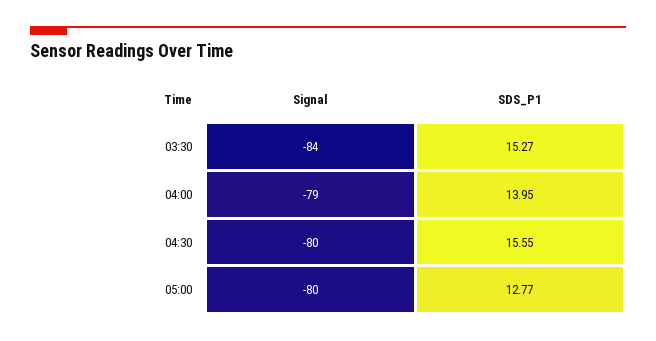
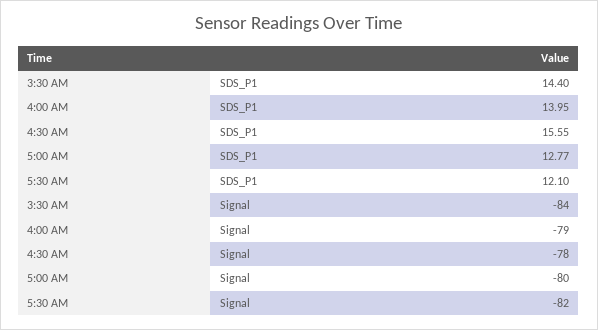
SDS_P1, 03:30: 15.27 -> 14.4
Signal, 04:30: -80 -> -78
SDS_P1, 5:30 AM: none -> 12.1
Signal, 5:30 AM: none -> -82

